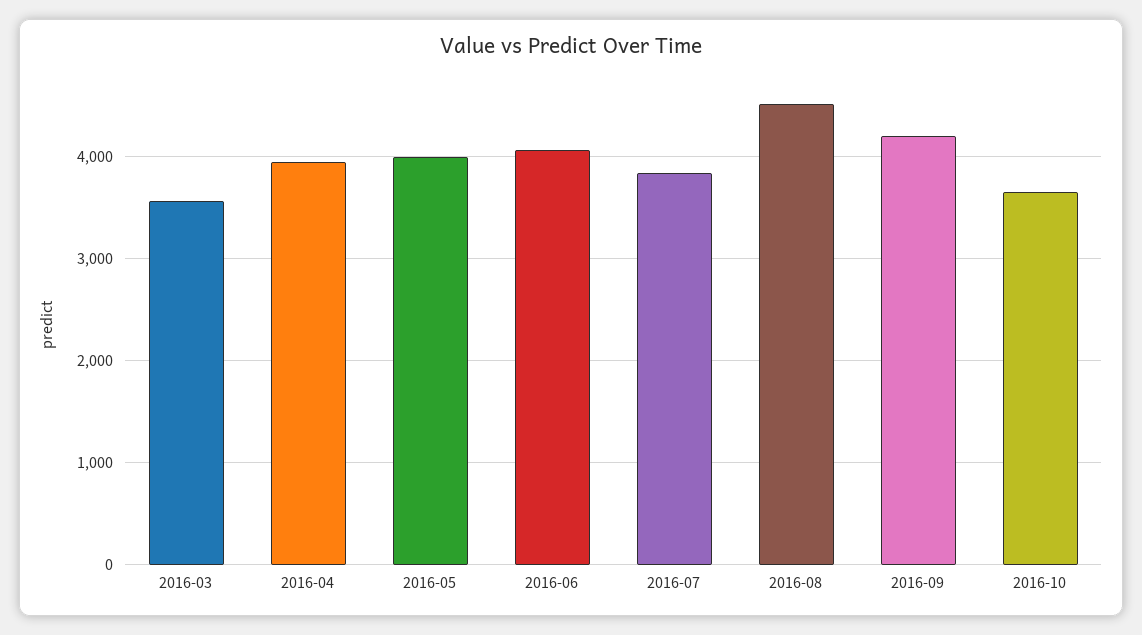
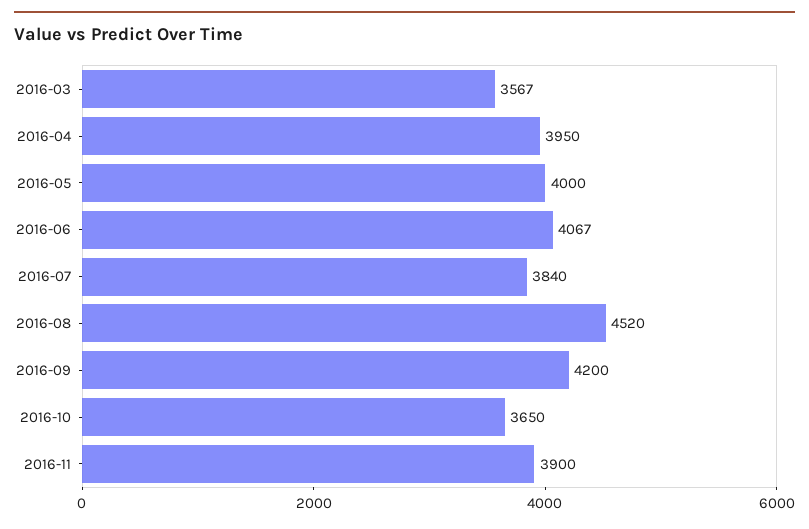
2016-11: none -> 3900

